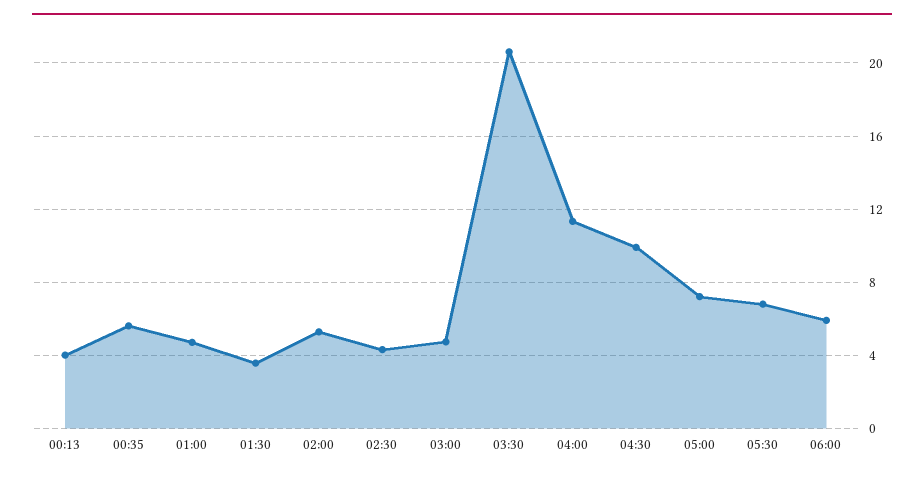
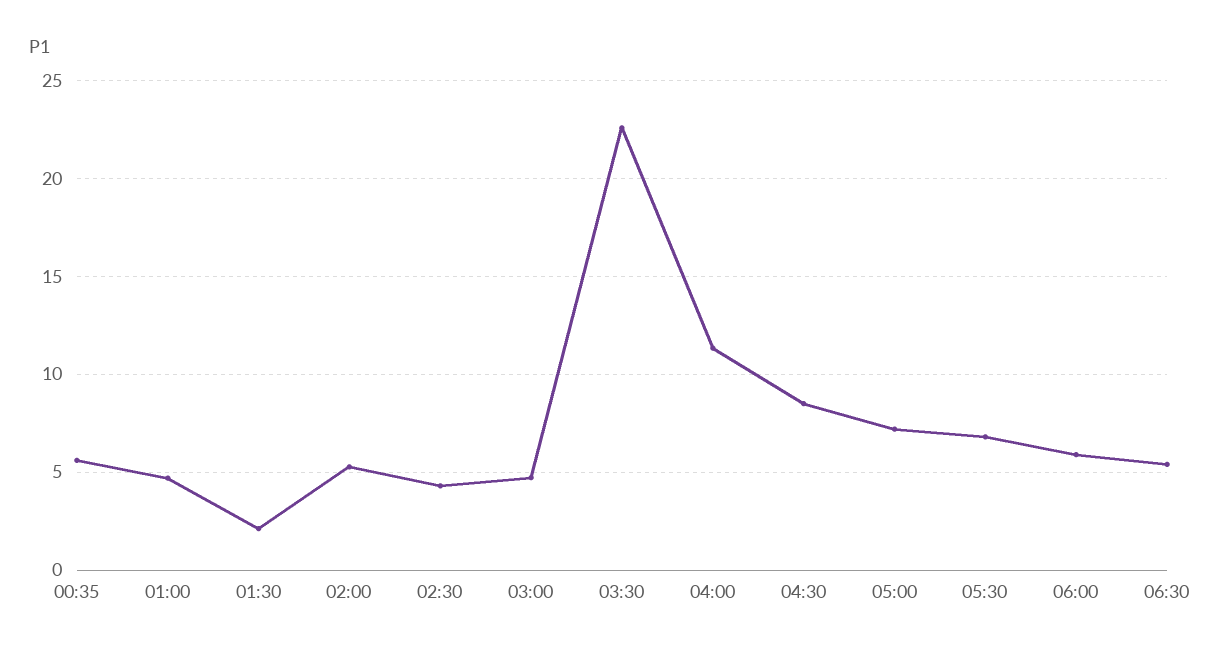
00:13: 4 -> none
01:30: 3.5 -> 2
03:30: 20.5 -> 22.5
04:30: 10 -> 8.5
06:30: none -> 5.5

